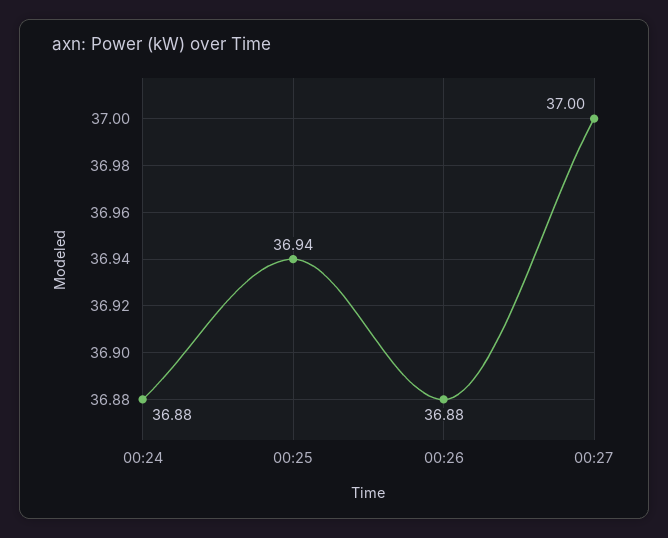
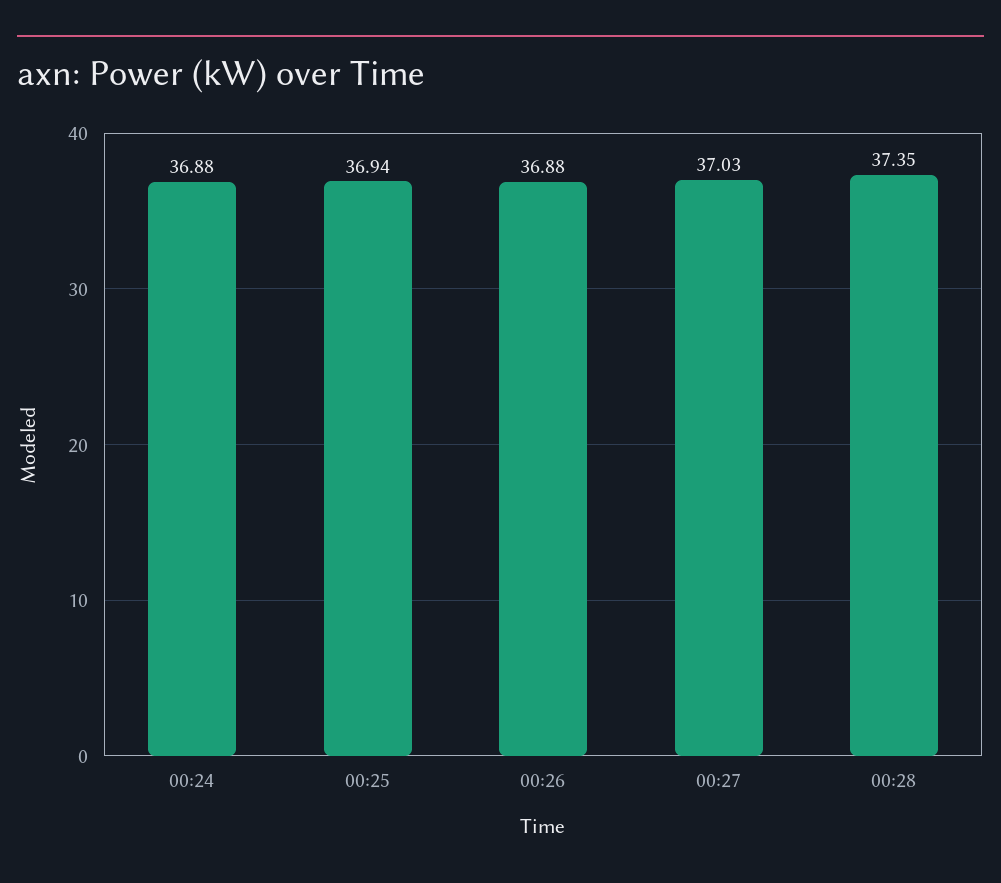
00:27: 37 -> 37.03
00:28: none -> 37.35

